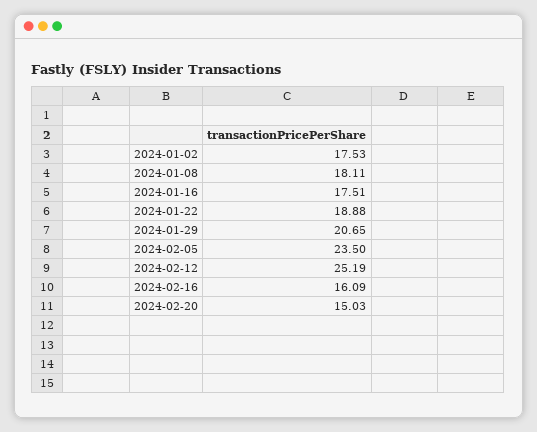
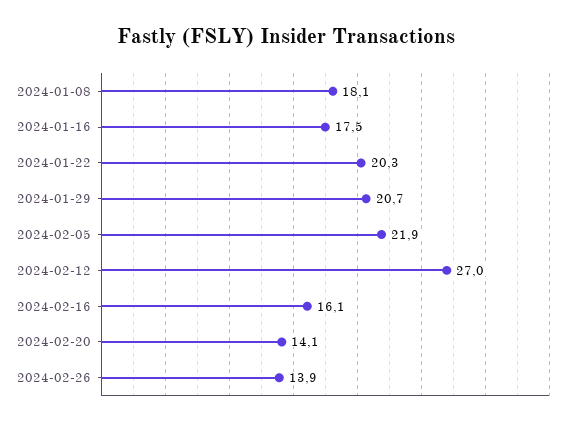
2024-01-02: 17.53 -> none
2024-01-22: 18.88 -> 20.3
2024-02-05: 23.5 -> 21.9
2024-02-12: 25.19 -> 27
2024-02-20: 15.03 -> 14.1
2024-02-26: none -> 13.9

